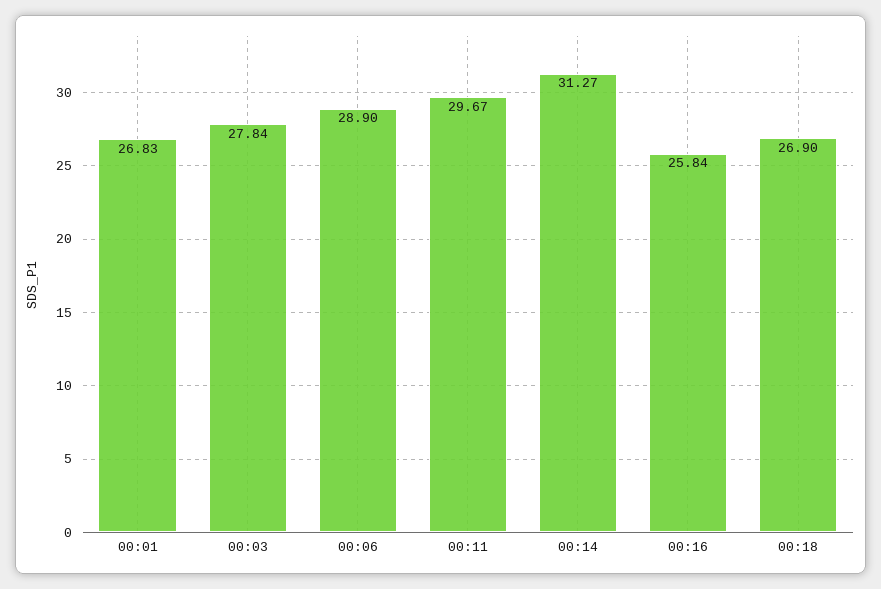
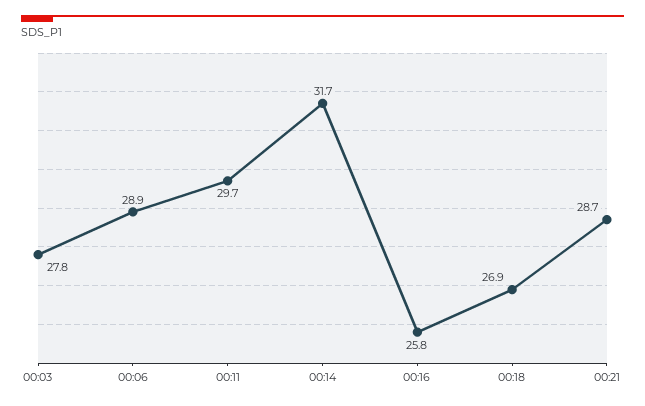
00:01: 26.83 -> none
00:14: 31.27 -> 31.7
00:21: none -> 28.7

